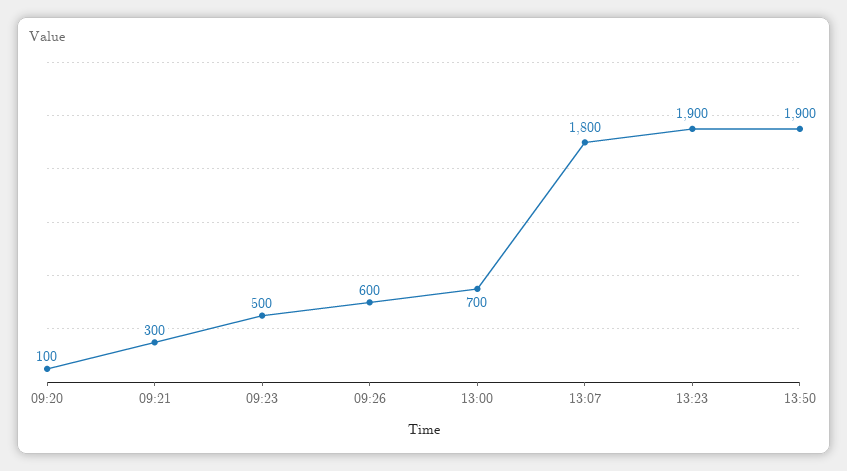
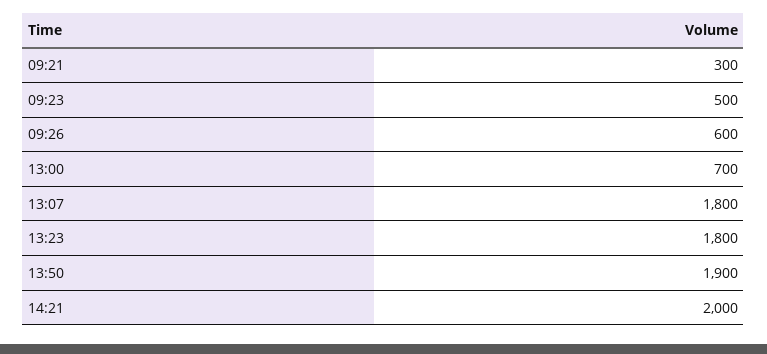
09:20: 100 -> none
13:23: 1900 -> 1800
14:21: none -> 2000

